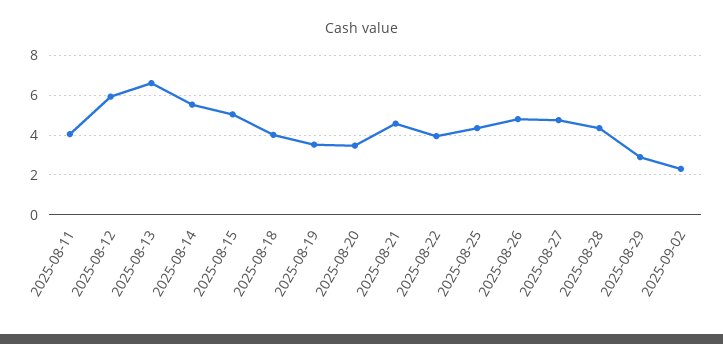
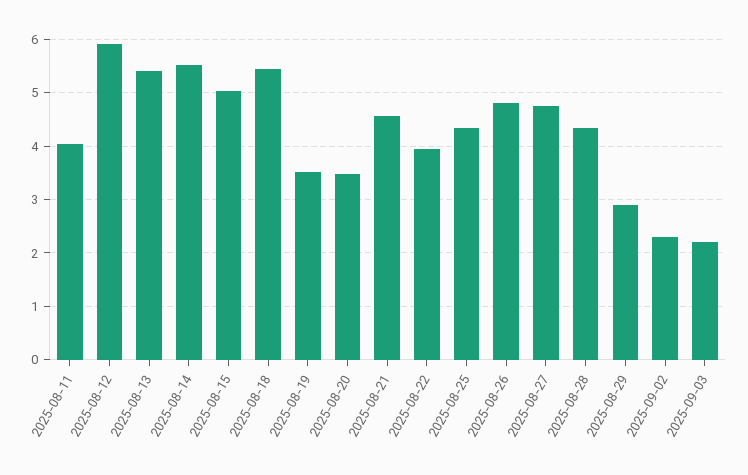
2025-08-13: 6.5 -> 5.4
2025-08-18: 4 -> 5.4
2025-09-03: none -> 2.2

